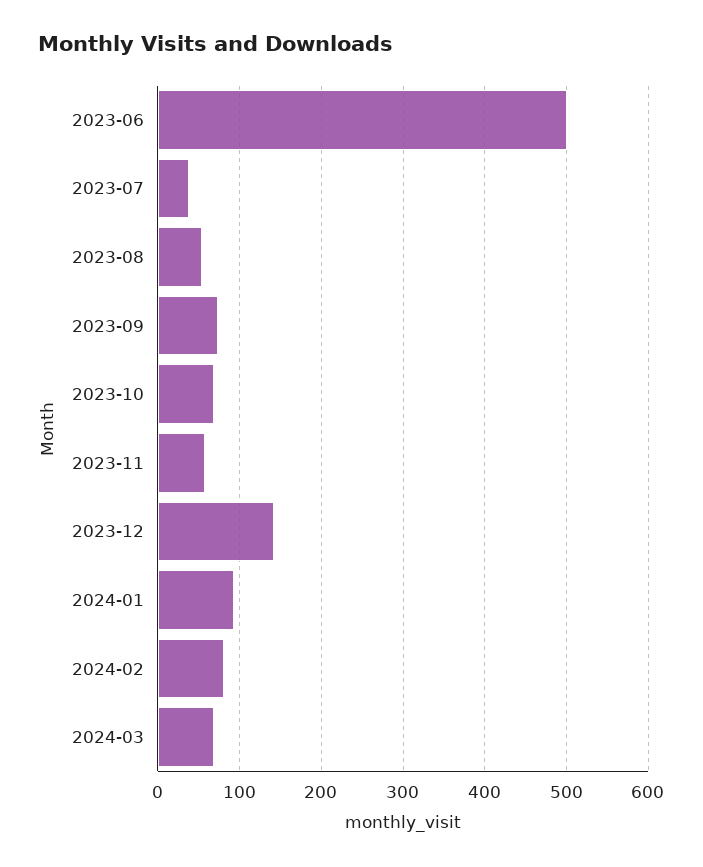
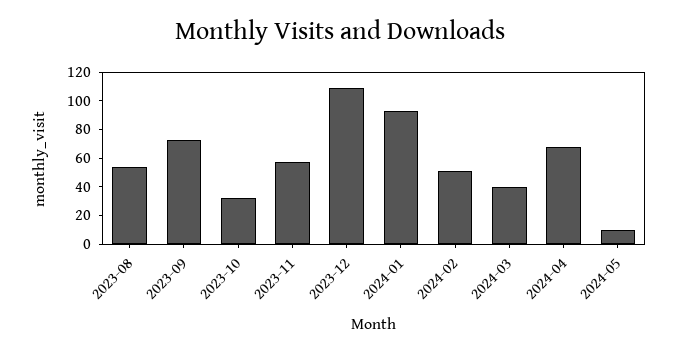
2023-06: 500 -> none
2023-07: 40 -> none
2023-10: 70 -> 30
2023-12: 140 -> 110
2024-02: 80 -> 50
2024-03: 70 -> 40
2024-04: none -> 70
2024-05: none -> 10

